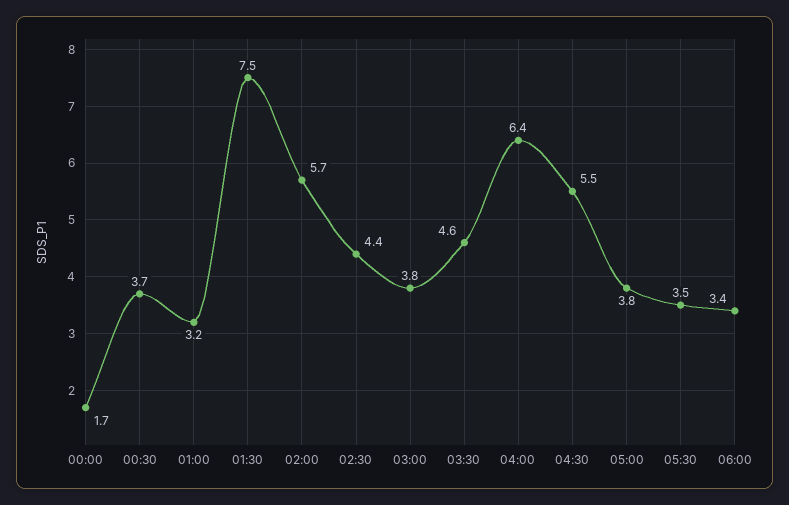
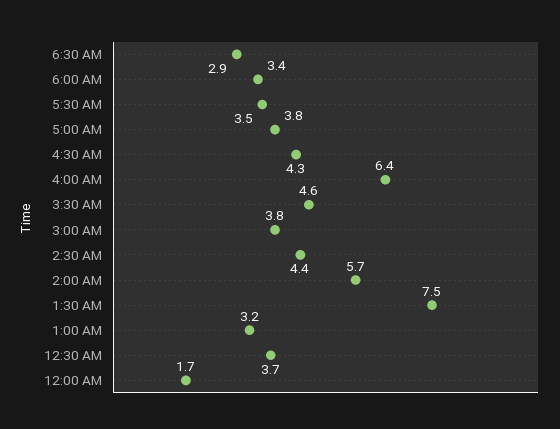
04:30: 5.5 -> 4.3
6:30 AM: none -> 2.9

